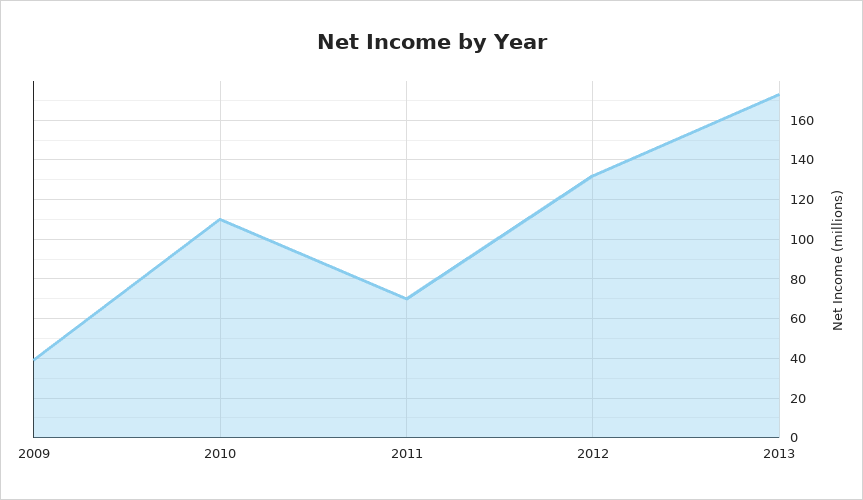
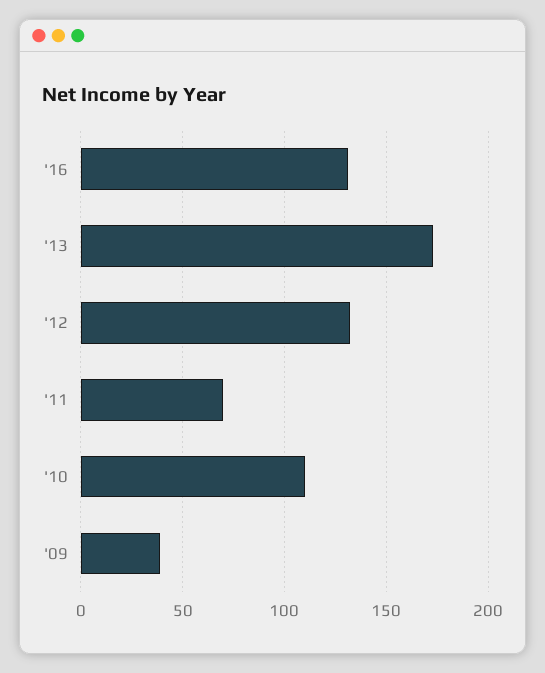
'16: none -> 130

